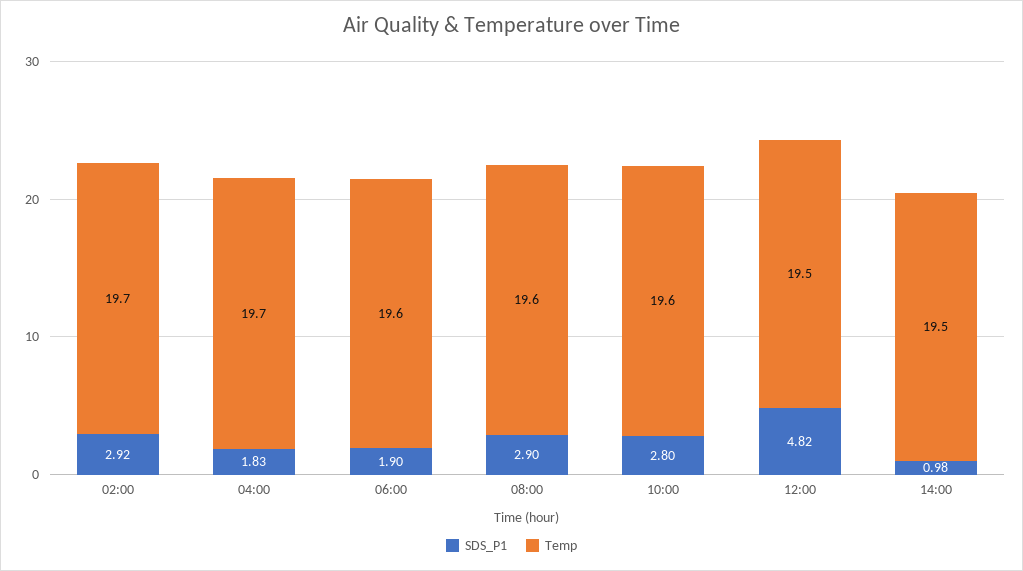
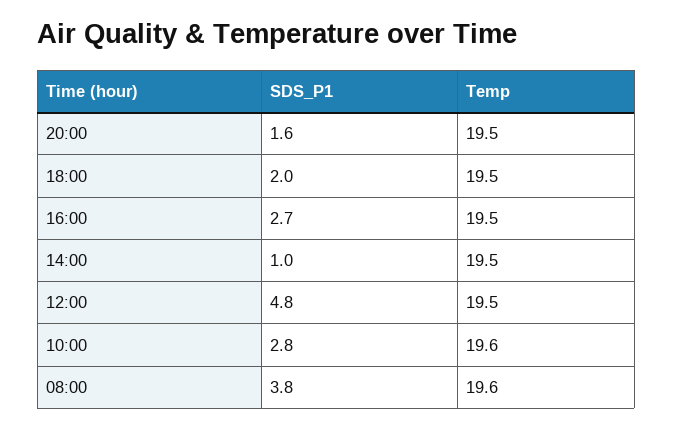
SDS_P1, 02:00: 2.92 -> none
Temp, 02:00: 19.7 -> none
SDS_P1, 04:00: 1.83 -> none
Temp, 04:00: 19.7 -> none
SDS_P1, 06:00: 1.9 -> none
Temp, 06:00: 19.6 -> none
SDS_P1, 08:00: 2.9 -> 3.8
SDS_P1, 20:00: none -> 1.6
Temp, 20:00: none -> 19.5
SDS_P1, 18:00: none -> 2
Temp, 18:00: none -> 19.5
SDS_P1, 16:00: none -> 2.7
Temp, 16:00: none -> 19.5

